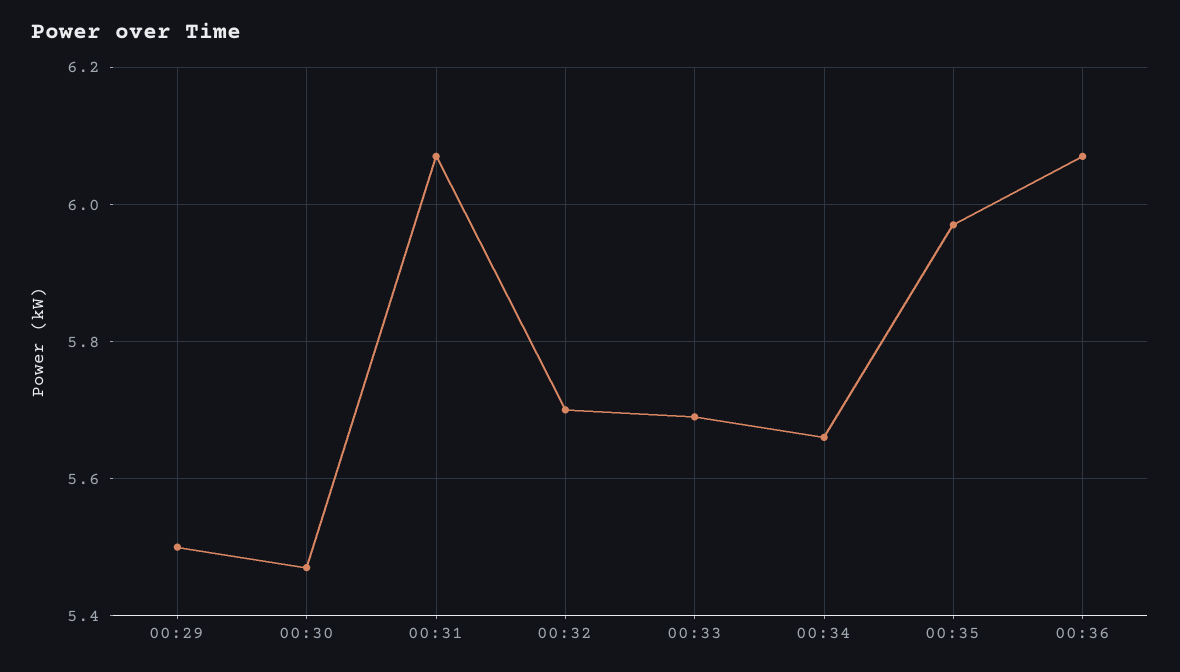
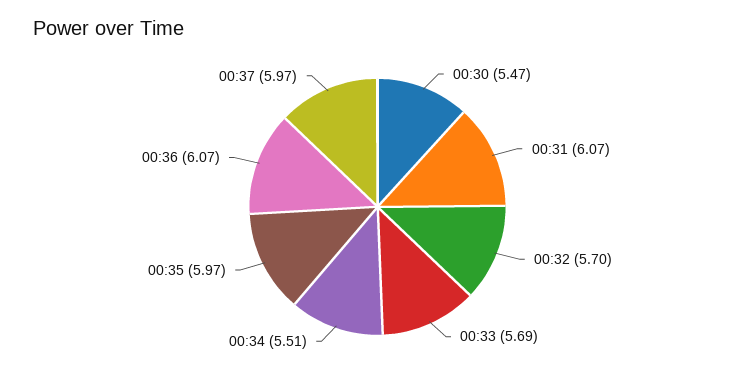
00:29: 5.5 -> none
00:34: 5.65 -> 5.51
00:37: none -> 5.97

